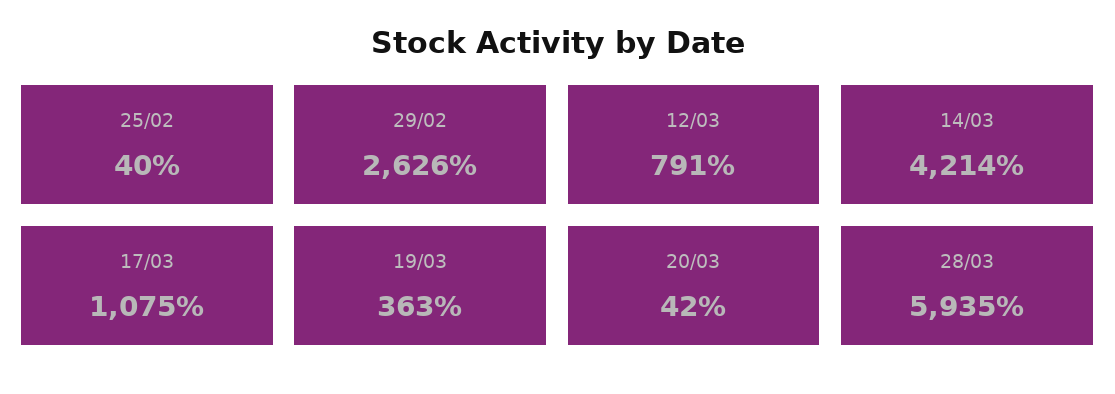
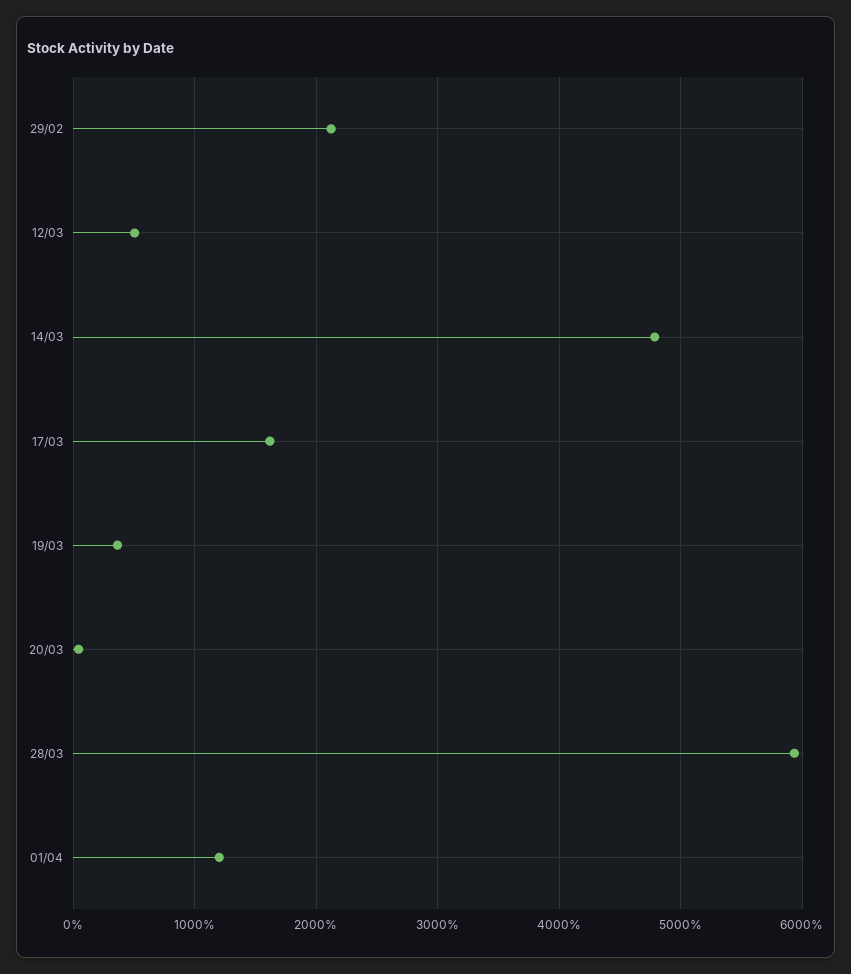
25/02: 40 -> none
29/02: 2626 -> 2100
12/03: 791 -> 500
14/03: 4214 -> 4800
17/03: 1075 -> 1600
01/04: none -> 1200

